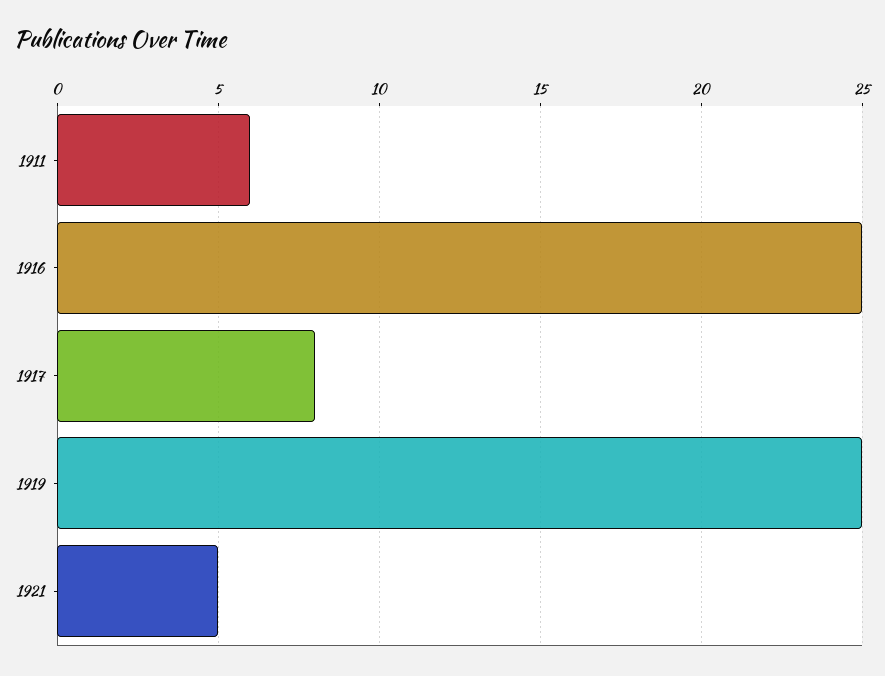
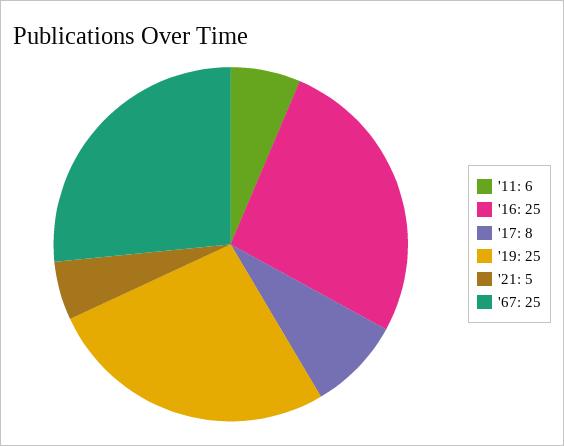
'67: none -> 25

